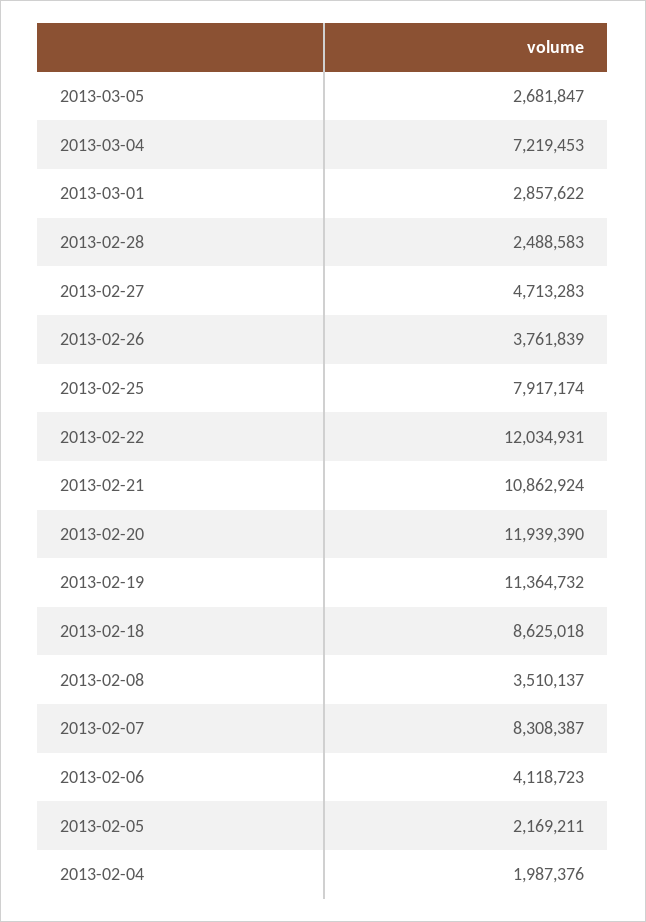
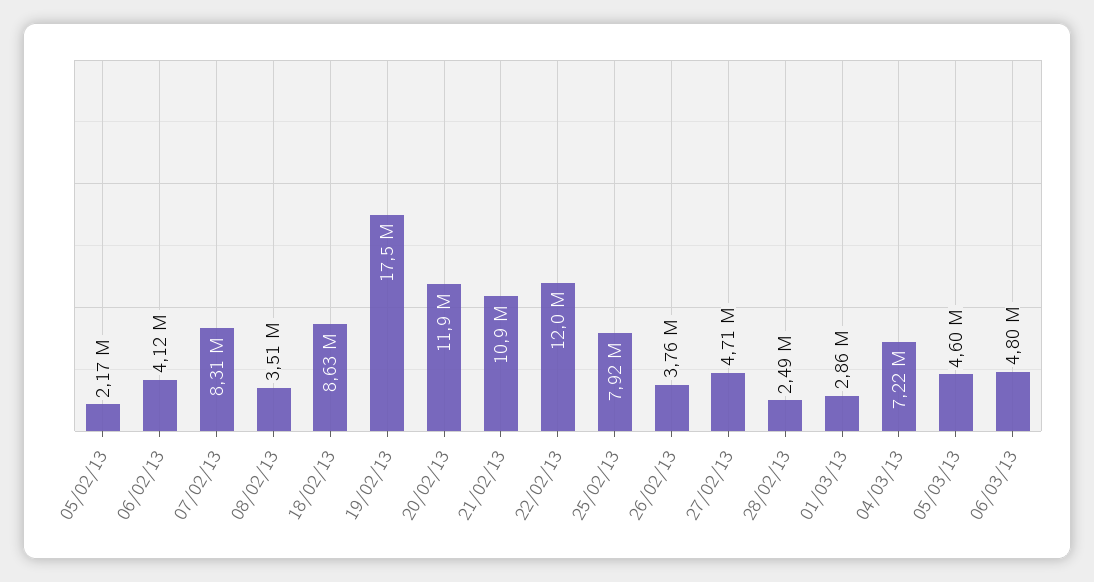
2013-03-05: 2681847 -> 4600000
2013-02-19: 11364732 -> 17500000
2013-02-04: 1987376 -> none
06/03/13: none -> 4800000

